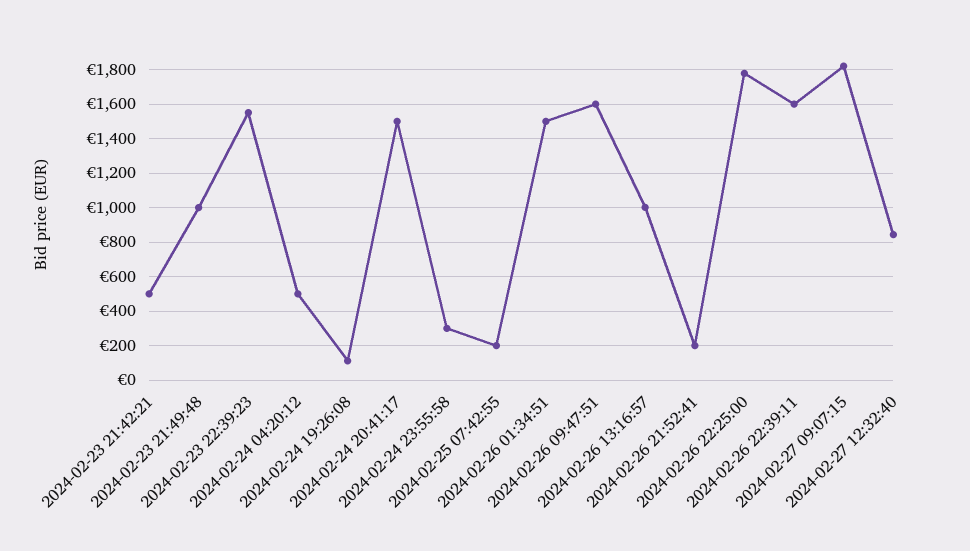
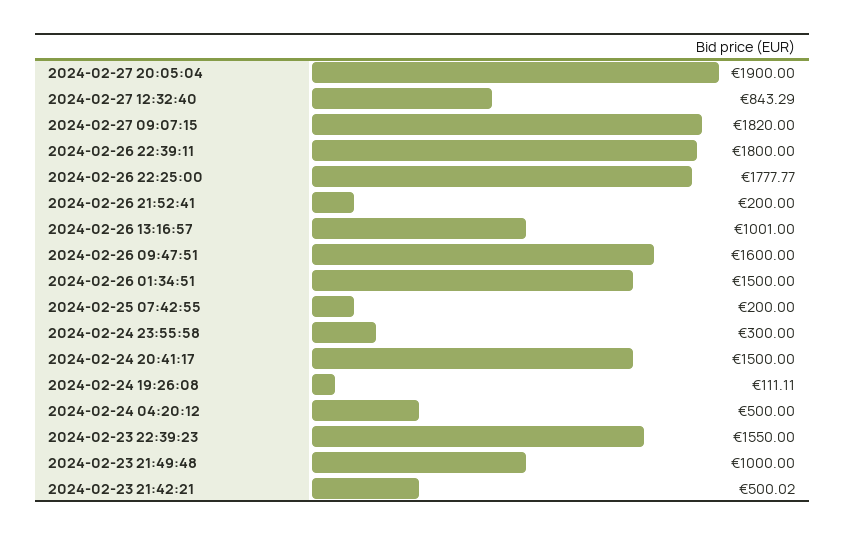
2024-02-26 22:39:11: 1600 -> 1800
2024-02-27 20:05:04: none -> 1900

